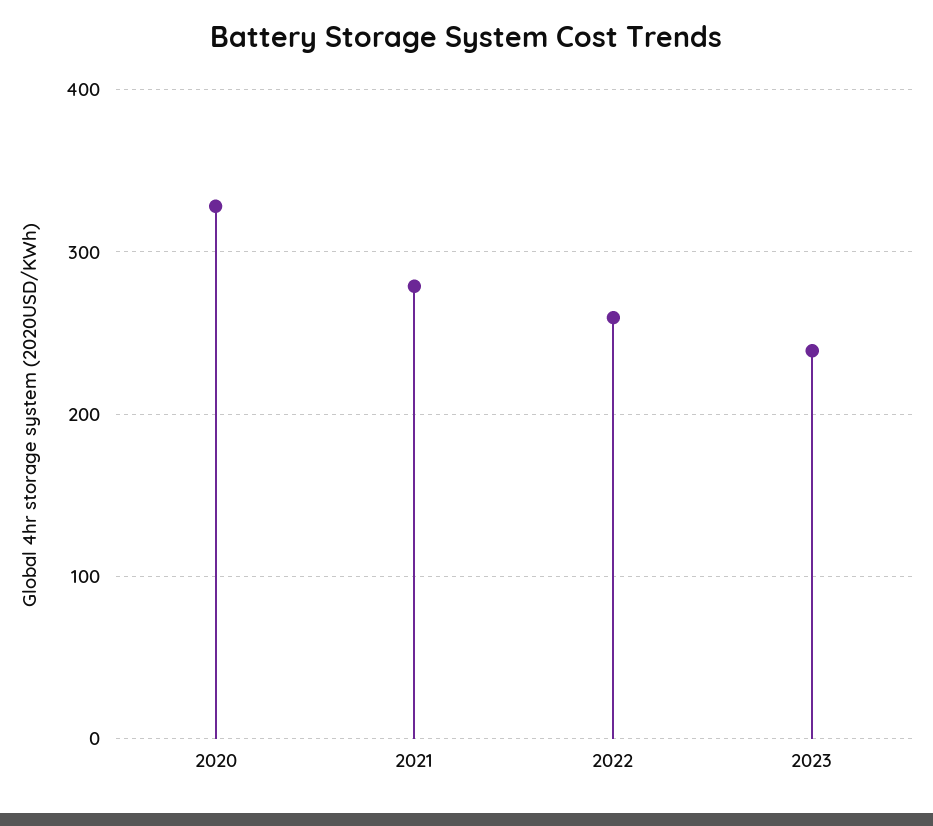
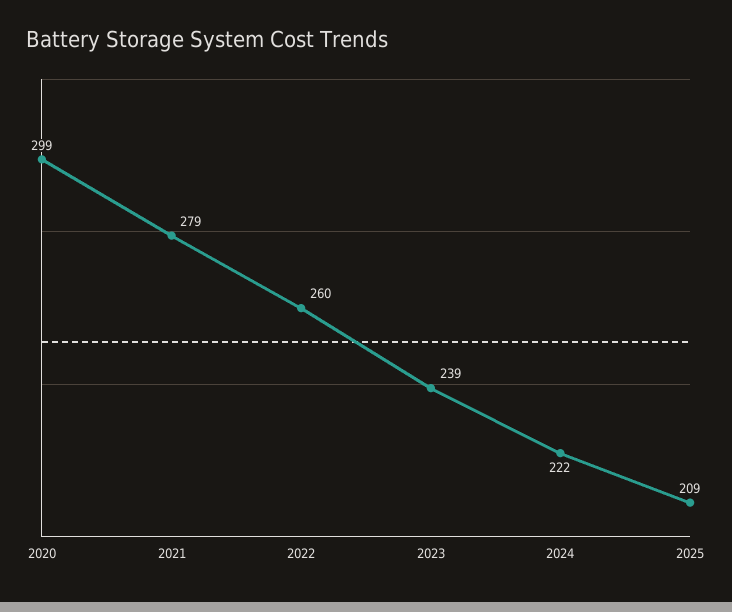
2020: 330 -> 299
2024: none -> 222
2025: none -> 209

